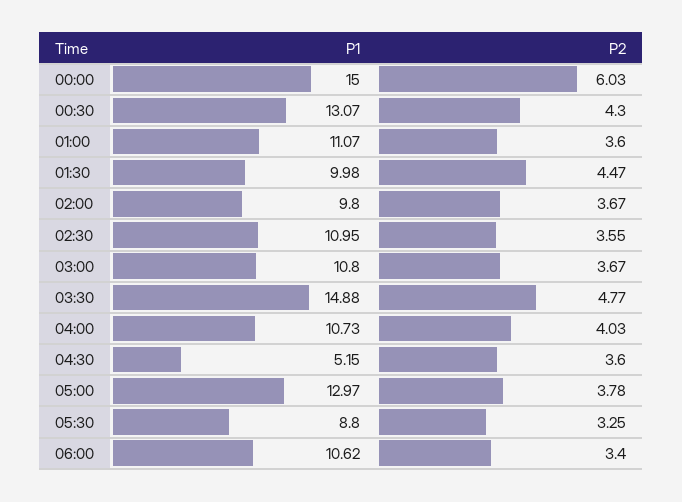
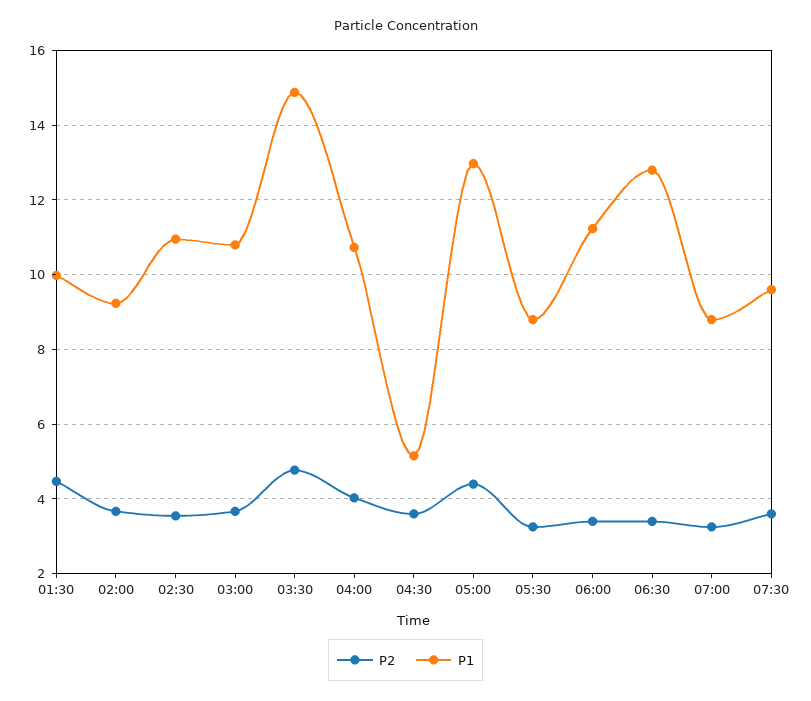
P1, 00:00: 15 -> none
P2, 00:00: 6.03 -> none
P1, 00:30: 13.07 -> none
P2, 00:30: 4.3 -> none
P1, 01:00: 11.07 -> none
P2, 01:00: 3.6 -> none
P1, 02:00: 9.8 -> 9.2
P2, 05:00: 3.78 -> 4.4
P1, 06:00: 10.62 -> 11.2
P2, 06:30: none -> 3.4
P1, 06:30: none -> 12.8
P2, 07:00: none -> 3.2
P1, 07:00: none -> 8.8
P2, 07:30: none -> 3.6
P1, 07:30: none -> 9.6

